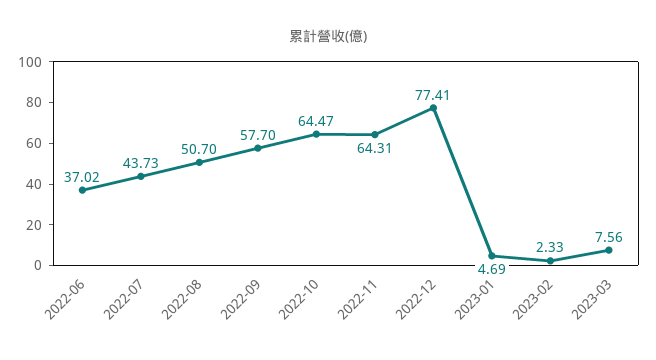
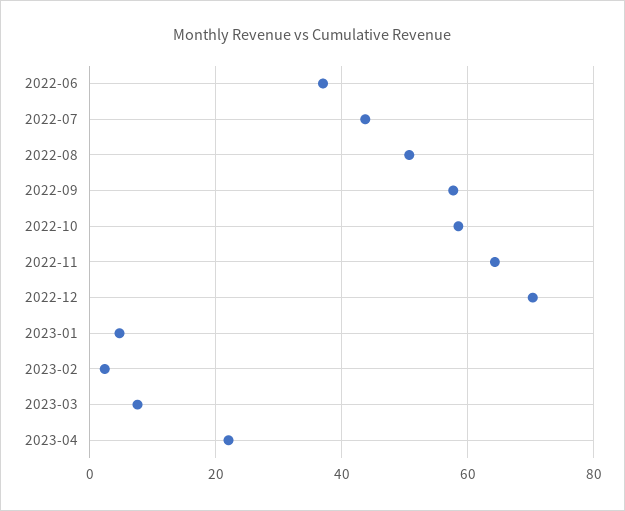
2022-10: 64.47 -> 58
2022-12: 77.41 -> 70
2023-04: none -> 22

